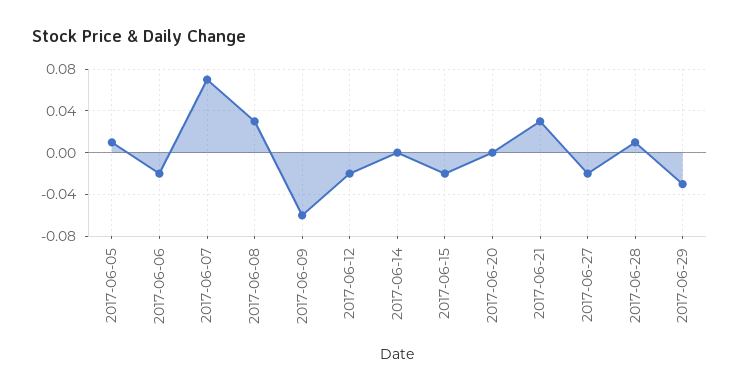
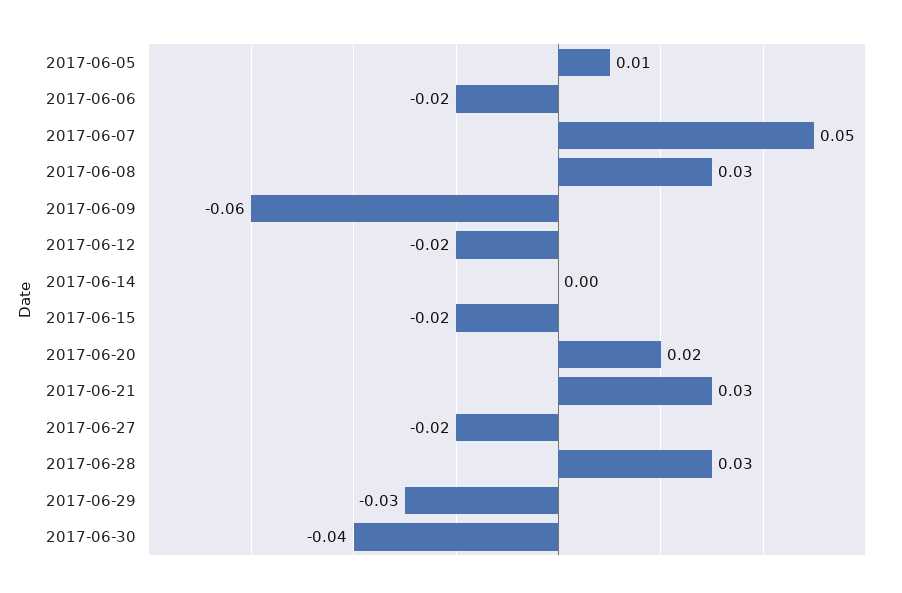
2017-06-07: 0.07 -> 0.05
2017-06-20: 0 -> 0.02
2017-06-28: 0.01 -> 0.03
2017-06-30: none -> -0.04

